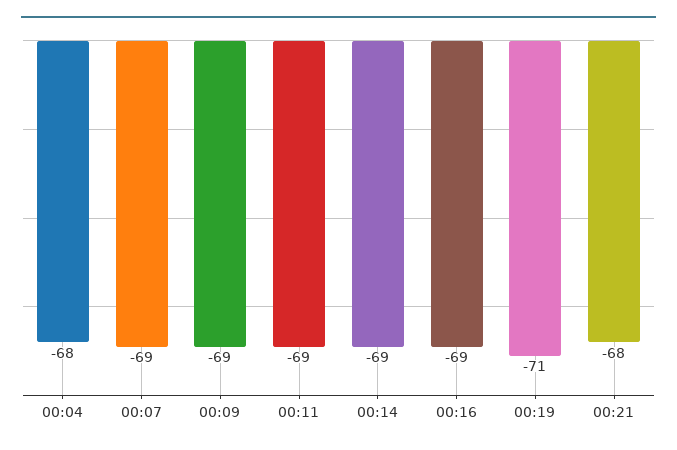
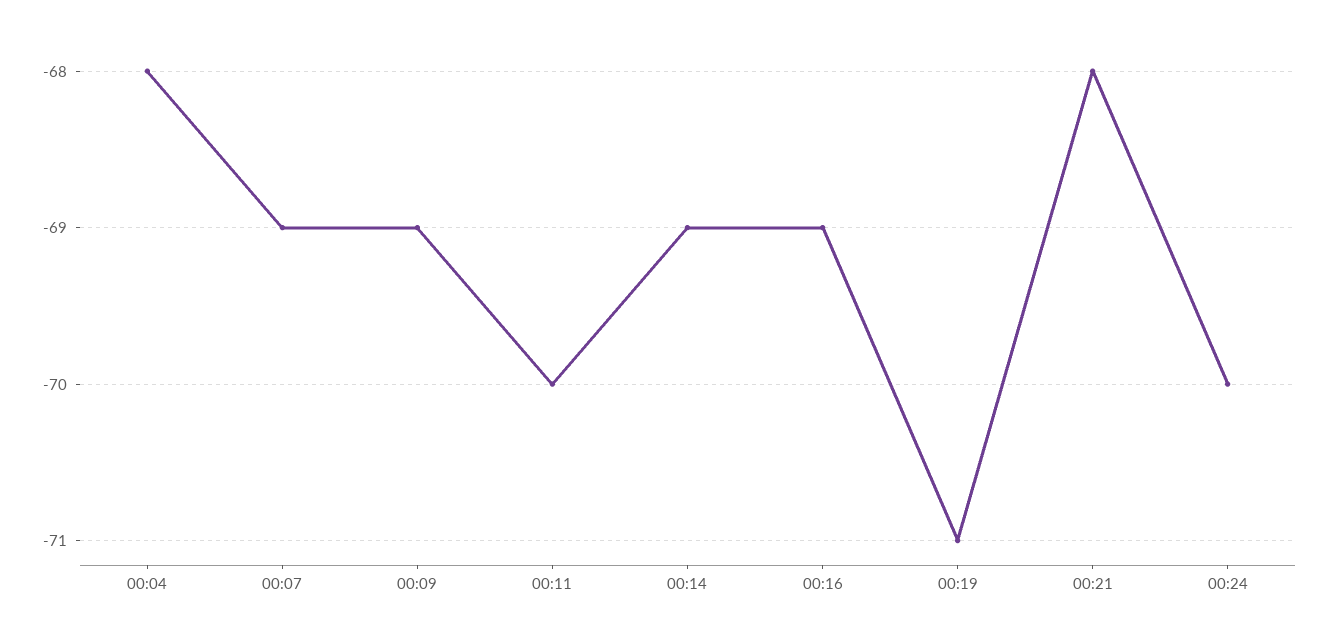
00:11: -69 -> -70
00:24: none -> -70

